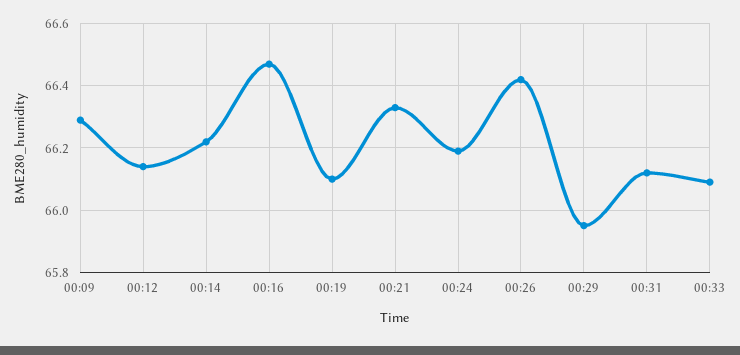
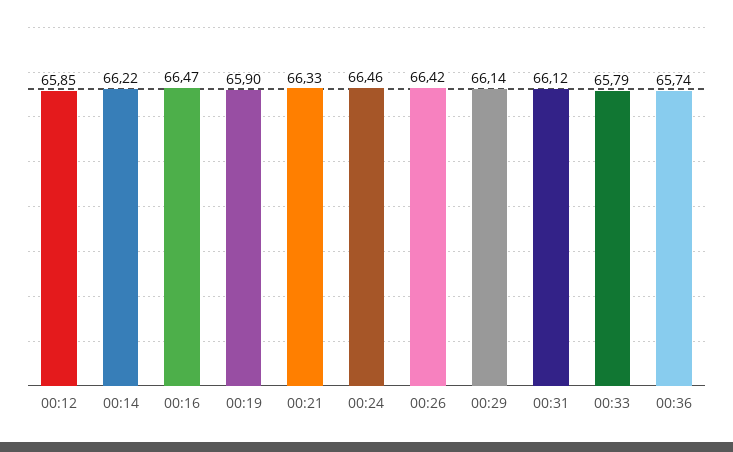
00:09: 66.3 -> none
00:12: 66.15 -> 65.85
00:19: 66.1 -> 65.9
00:24: 66.2 -> 66.46
00:29: 65.95 -> 66.14
00:33: 66.1 -> 65.79
00:36: none -> 65.74

